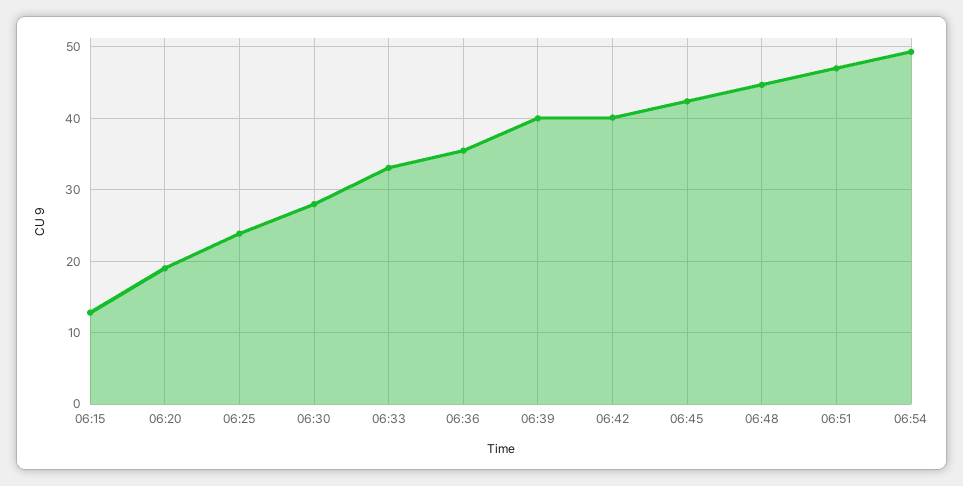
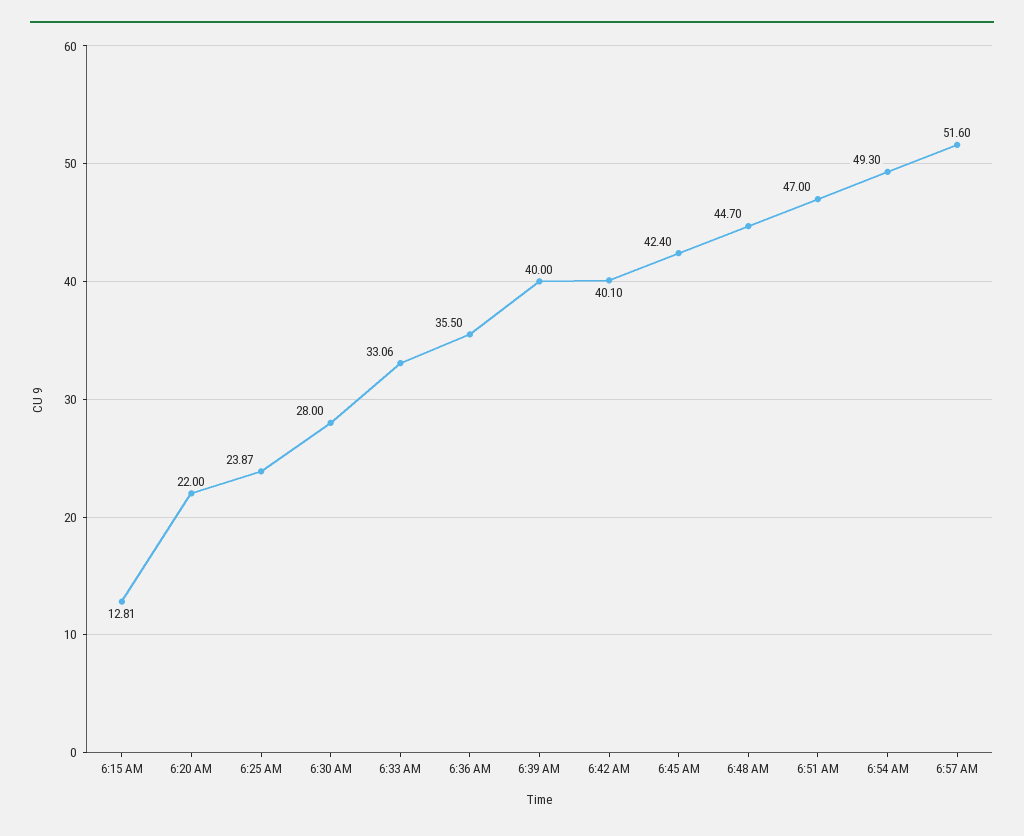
06:20: 19 -> 22
6:57 AM: none -> 51.6

